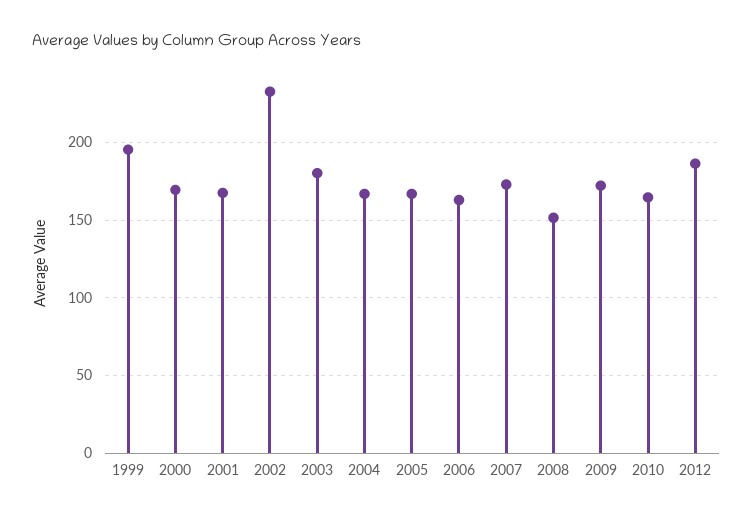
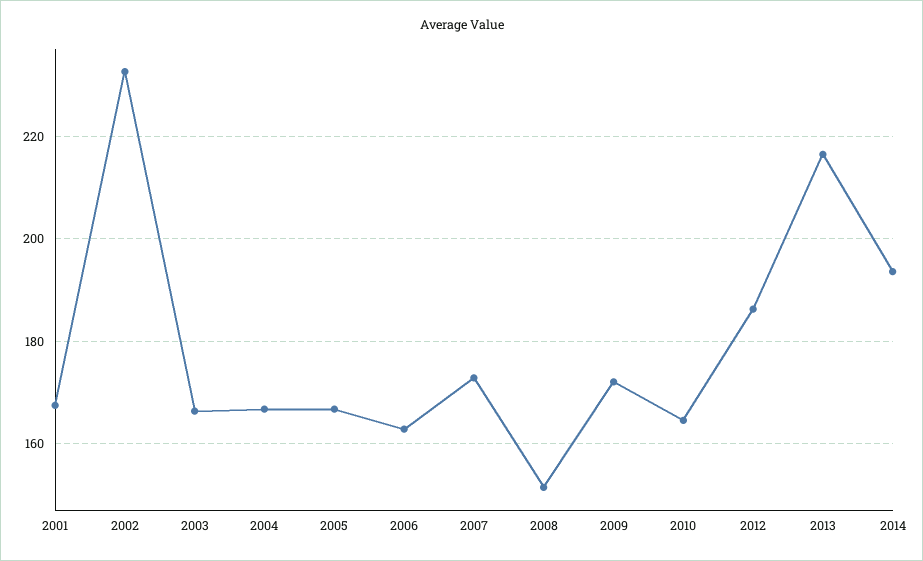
1999: 195 -> none
2000: 170 -> none
2003: 180 -> 166
2013: none -> 216
2014: none -> 194

